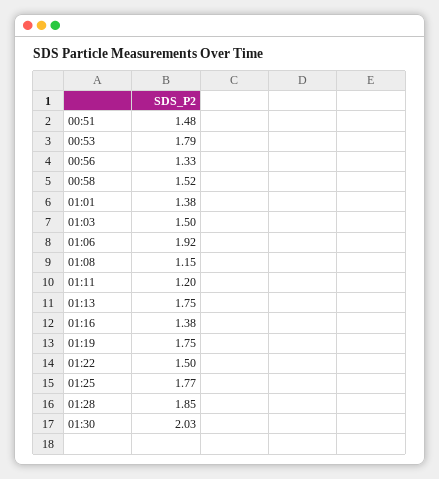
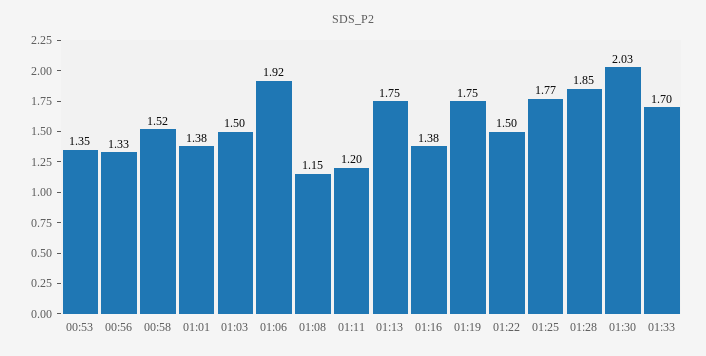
00:51: 1.48 -> none
00:53: 1.79 -> 1.35
01:33: none -> 1.7

